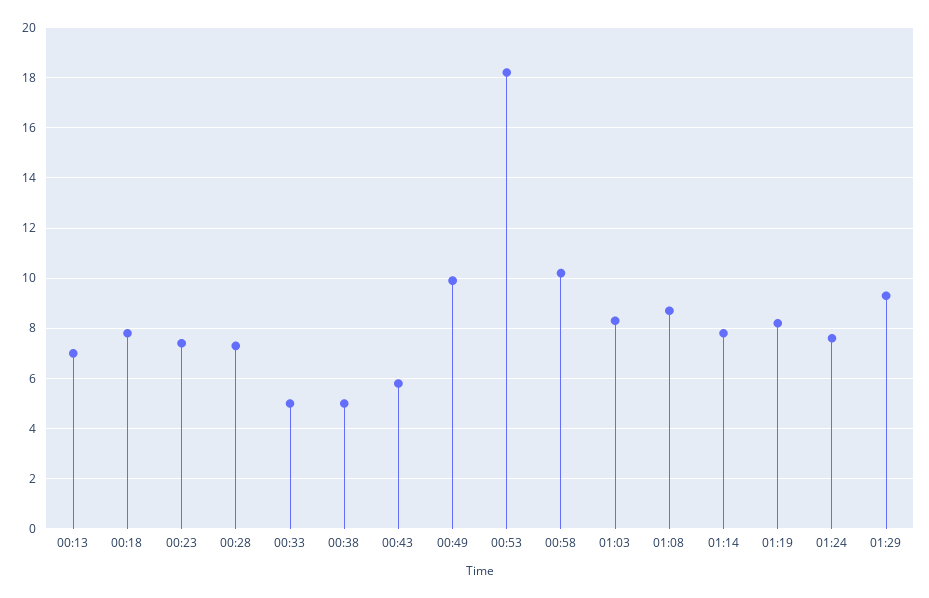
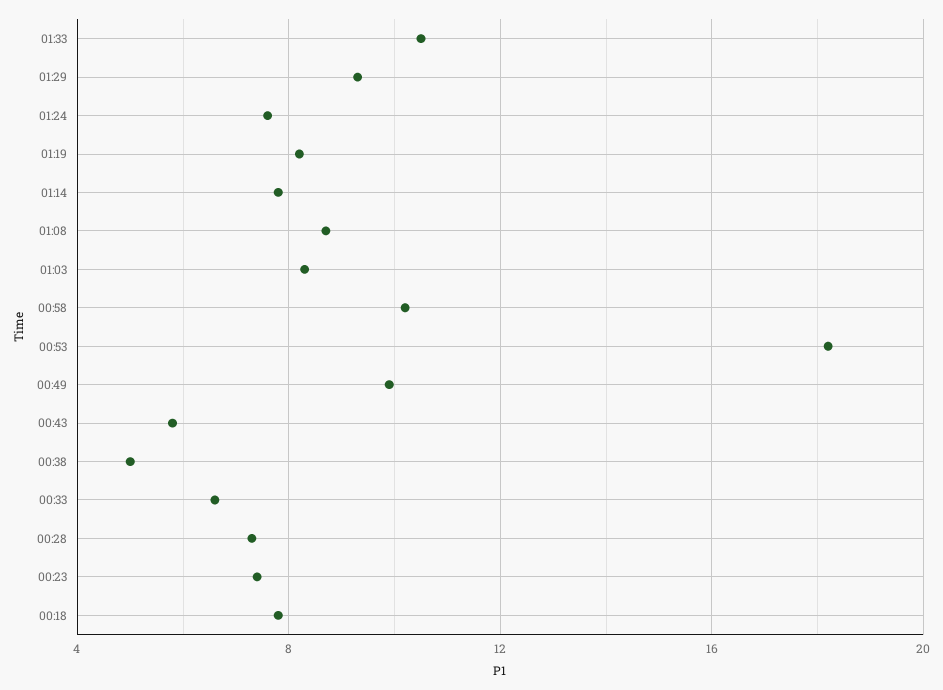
00:13: 7 -> none
00:33: 5 -> 6.5
01:33: none -> 10.5

